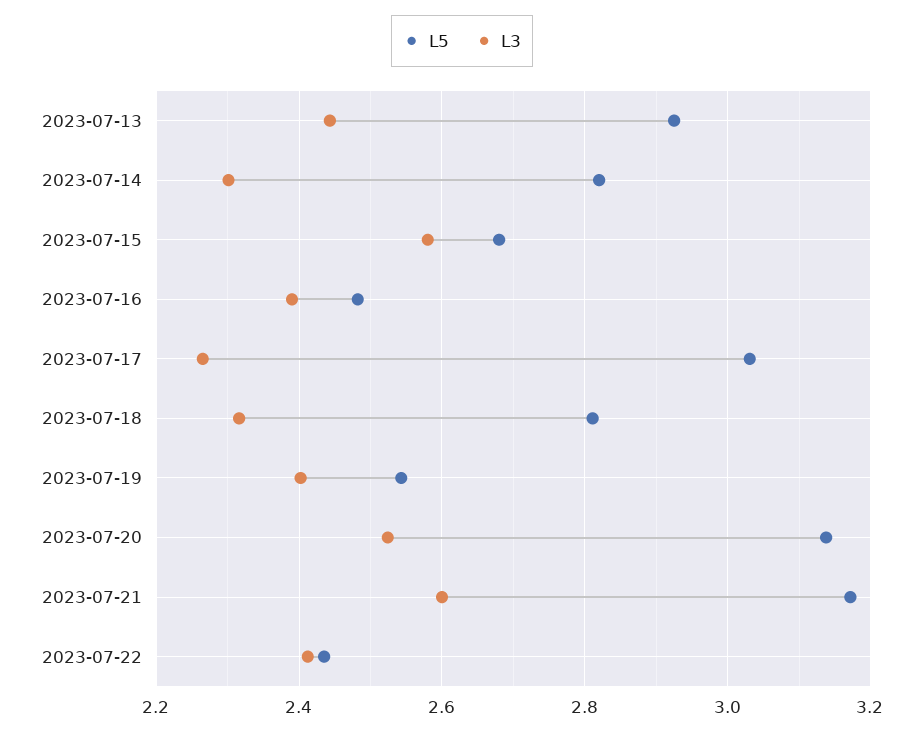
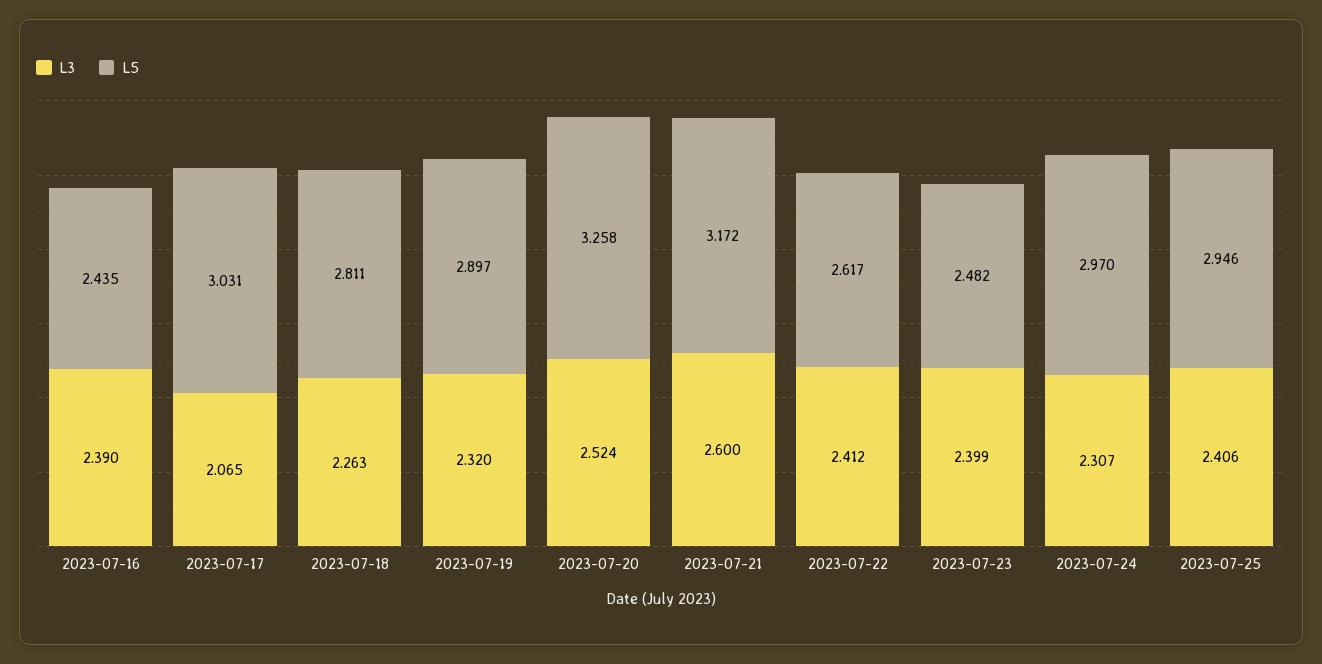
L5, 2023-07-13: 2.92 -> none
L3, 2023-07-13: 2.44 -> none
L5, 2023-07-14: 2.82 -> none
L3, 2023-07-14: 2.3 -> none
L5, 2023-07-15: 2.68 -> none
L3, 2023-07-15: 2.58 -> none
L5, 2023-07-16: 2.48 -> 2.435
L3, 2023-07-17: 2.26 -> 2.065
L3, 2023-07-18: 2.32 -> 2.263
L5, 2023-07-19: 2.54 -> 2.897
L3, 2023-07-19: 2.4 -> 2.32
L5, 2023-07-20: 3.14 -> 3.258
L5, 2023-07-22: 2.44 -> 2.617
L3, 2023-07-23: none -> 2.399
L5, 2023-07-23: none -> 2.482
L3, 2023-07-24: none -> 2.307
L5, 2023-07-24: none -> 2.97
L3, 2023-07-25: none -> 2.406
L5, 2023-07-25: none -> 2.946

